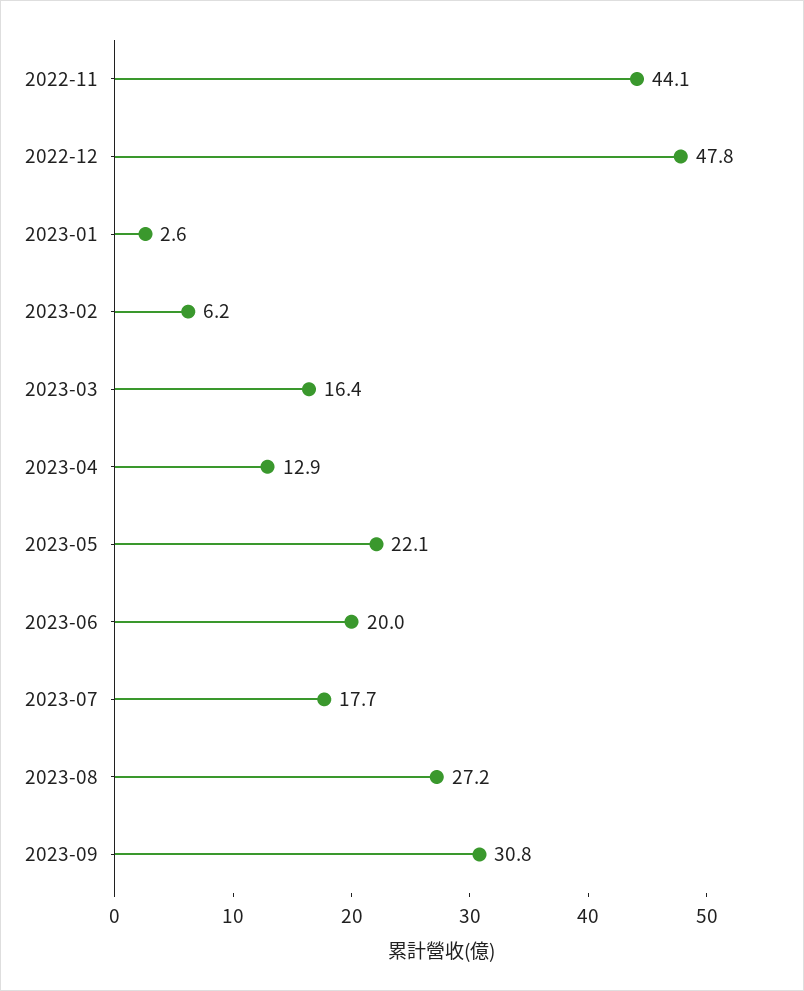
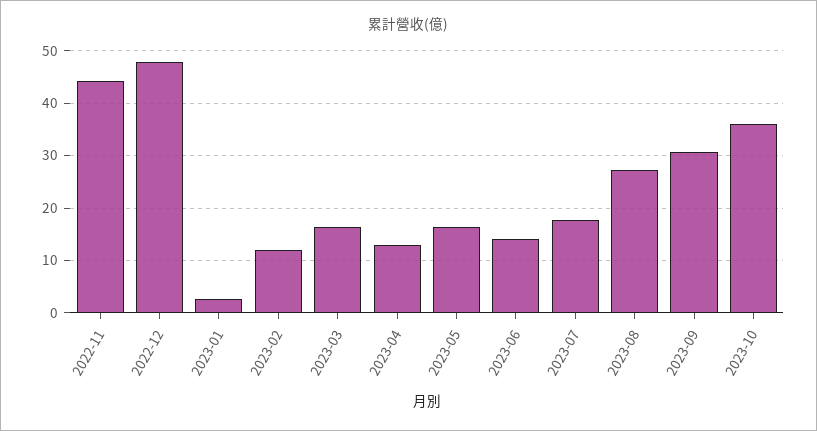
2023-02: 6.2 -> 12
2023-05: 22.1 -> 16
2023-06: 20 -> 14
2023-10: none -> 36

